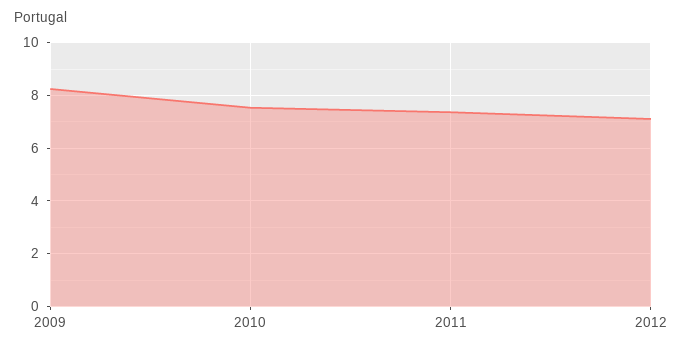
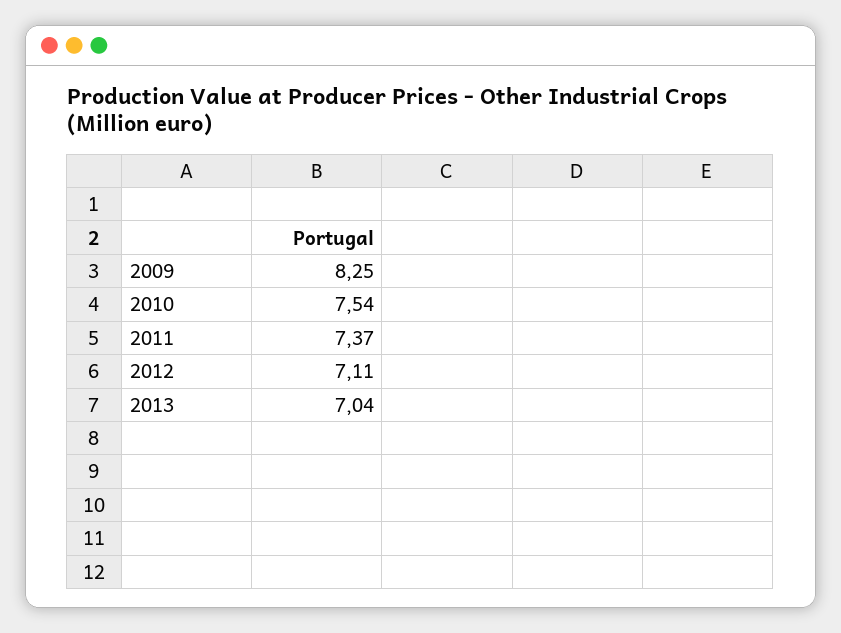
2013: none -> 7.04

